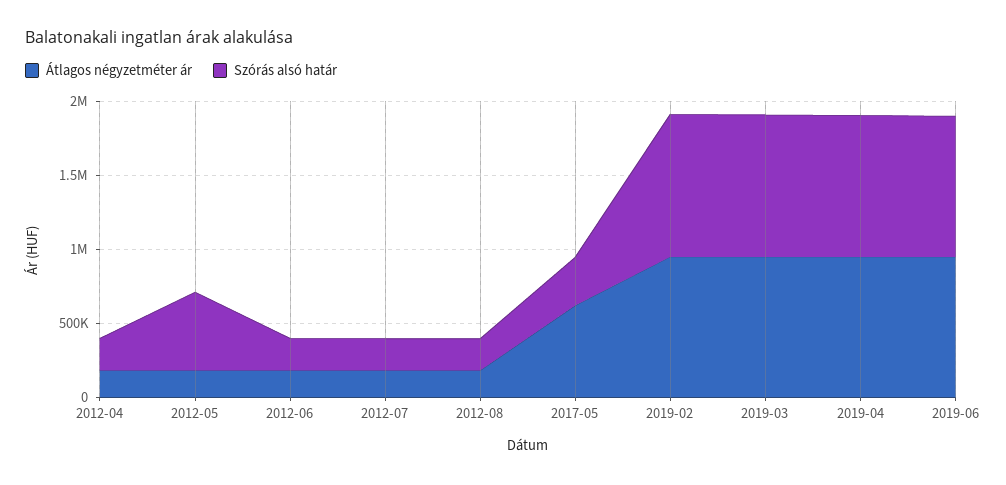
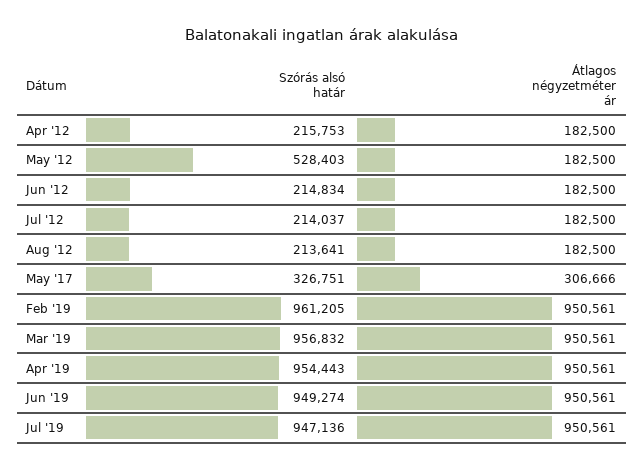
Átlagos négyzetméter ár, 2017-05: 600000 -> 306666
Szórás alsó határ, Jul '19: none -> 947136
Átlagos négyzetméter ár, Jul '19: none -> 950561

